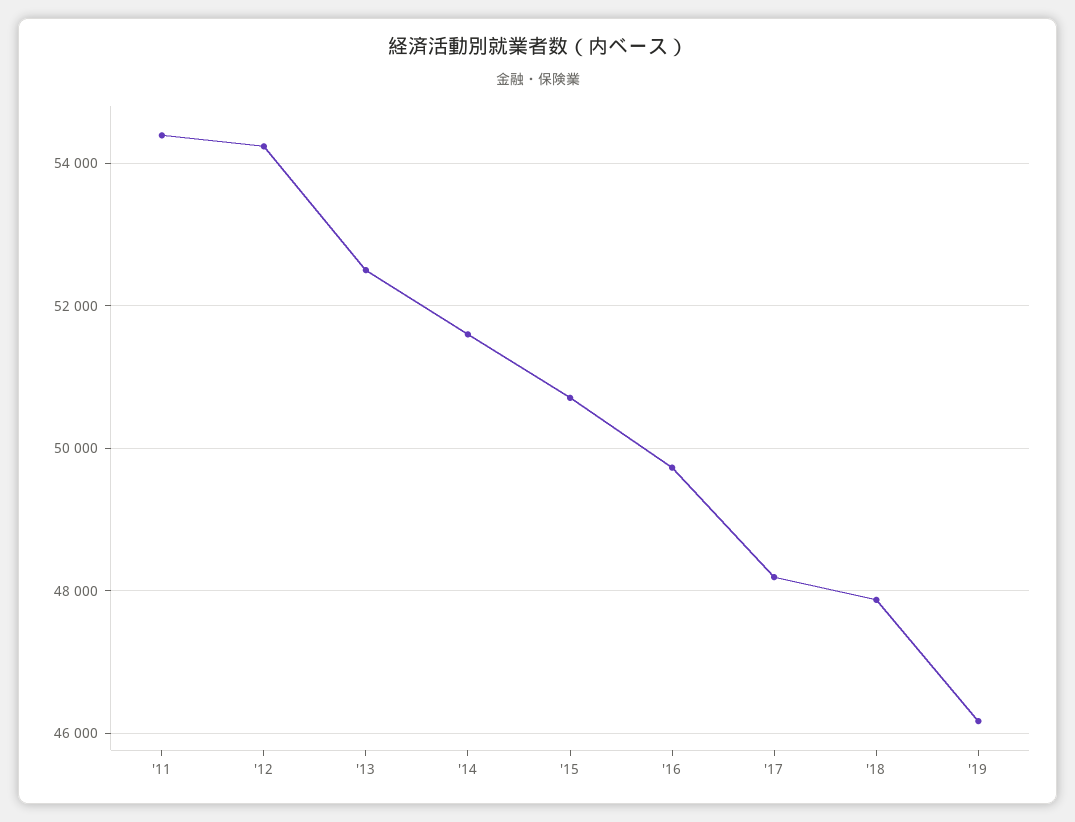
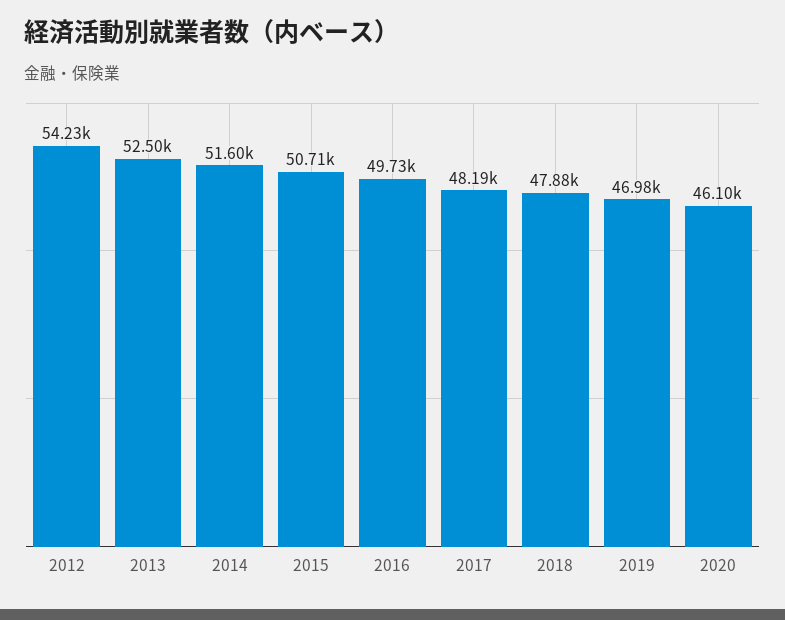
'11: 54400 -> none
'19: 46200 -> 46980
2020: none -> 46100

